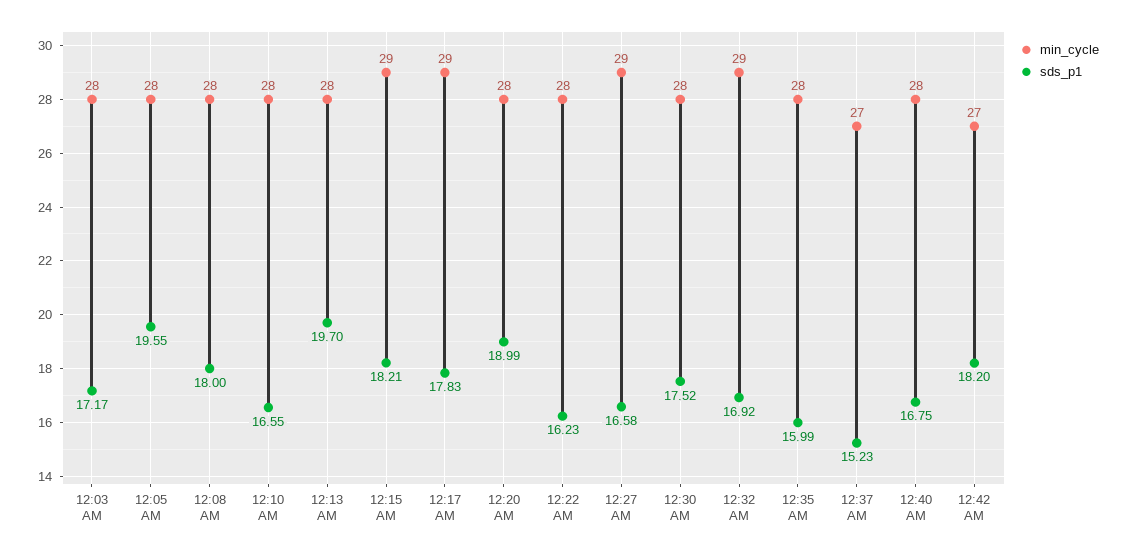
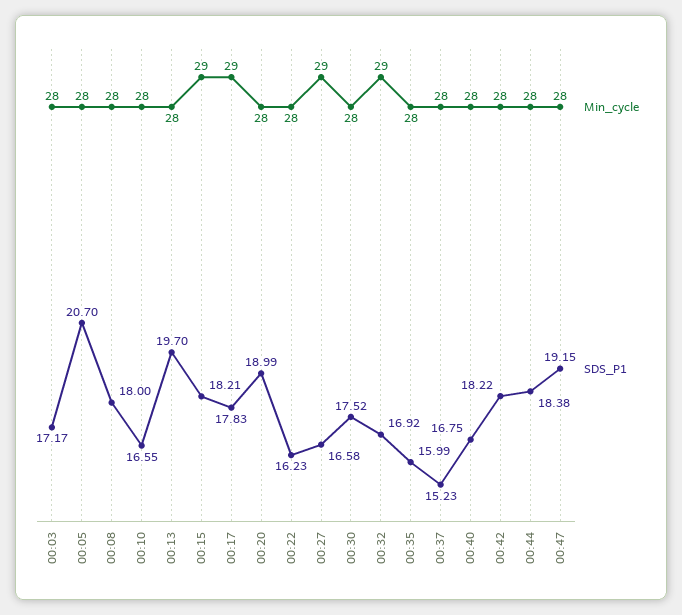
sds_p1, 12:05 AM: 19.55 -> 20.7
min_cycle, 12:37 AM: 27 -> 28
min_cycle, 12:42 AM: 27 -> 28
sds_p1, 12:42 AM: 18.2 -> 18.22
min_cycle, 00:44: none -> 28
sds_p1, 00:44: none -> 18.38
min_cycle, 00:47: none -> 28
sds_p1, 00:47: none -> 19.15

